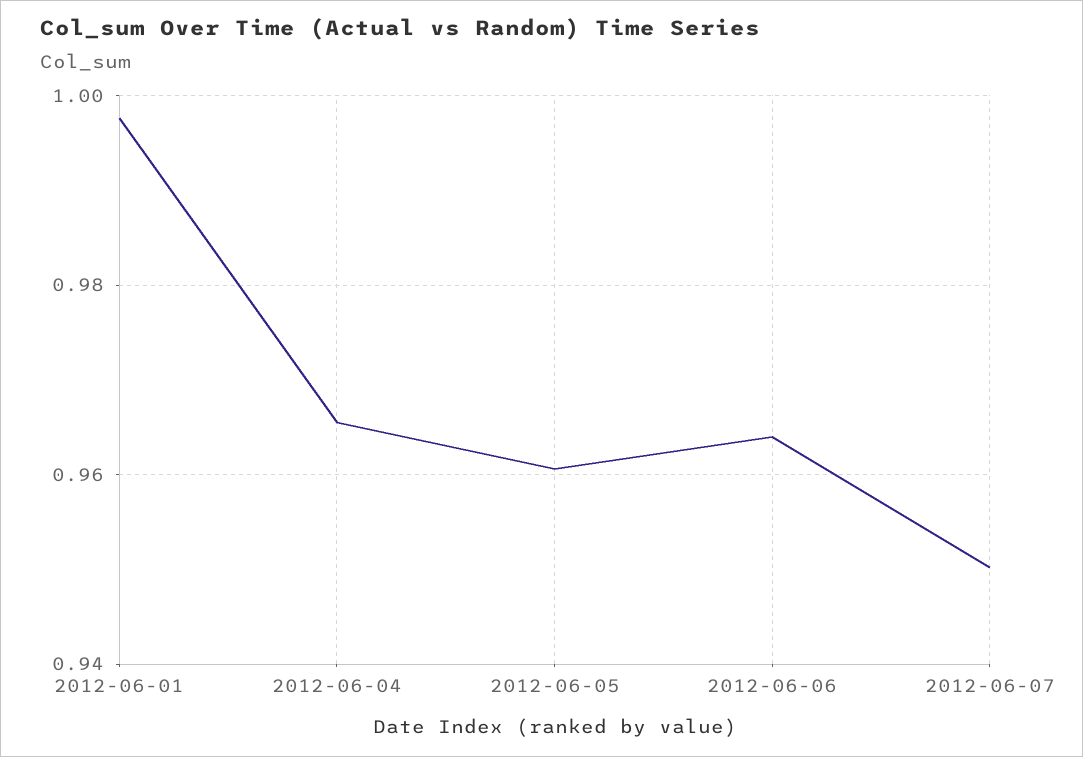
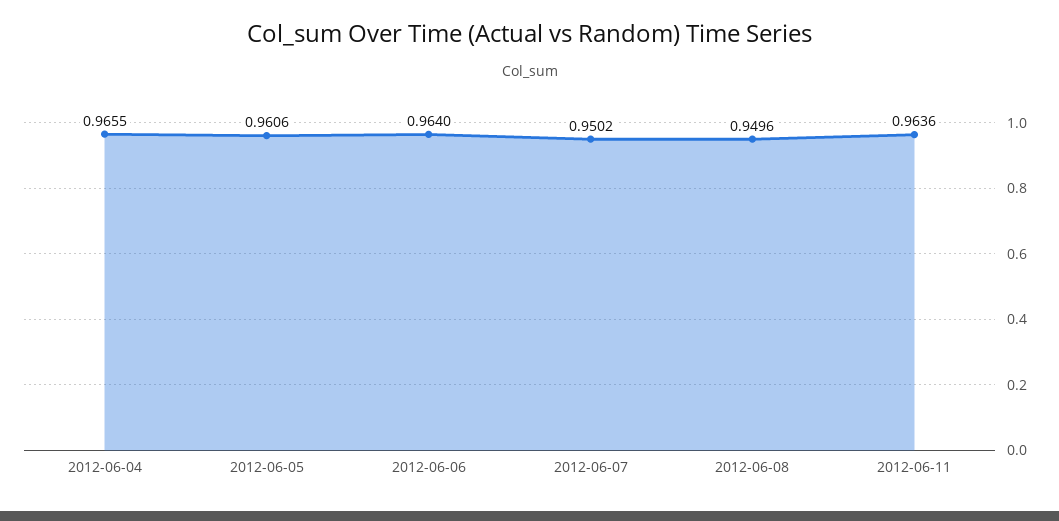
2012-06-01: 0.998 -> none
2012-06-08: none -> 0.9496
2012-06-11: none -> 0.9636

